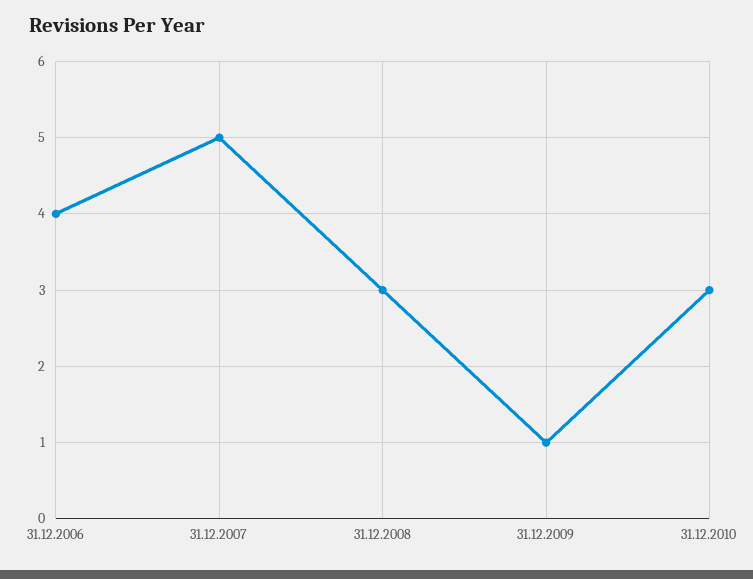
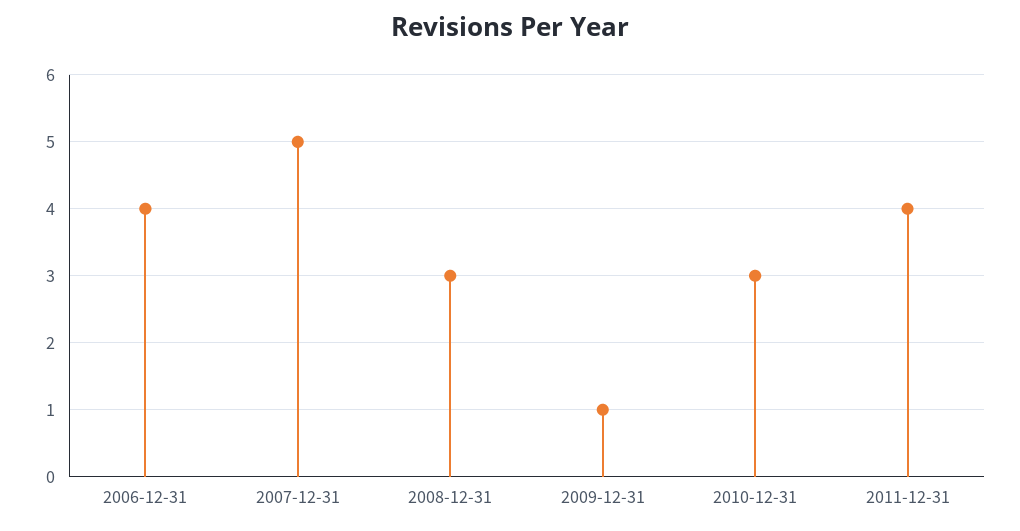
2011-12-31: none -> 4

